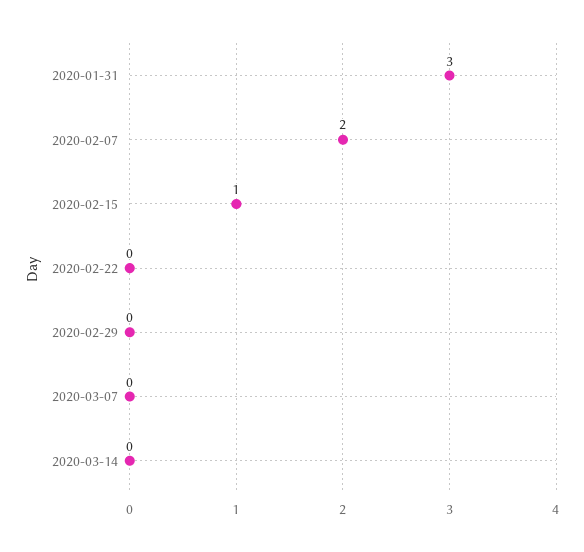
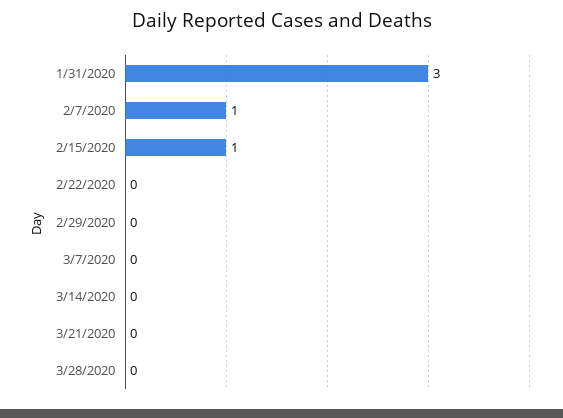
2020-02-07: 2 -> 1
3/21/2020: none -> 0
3/28/2020: none -> 0

